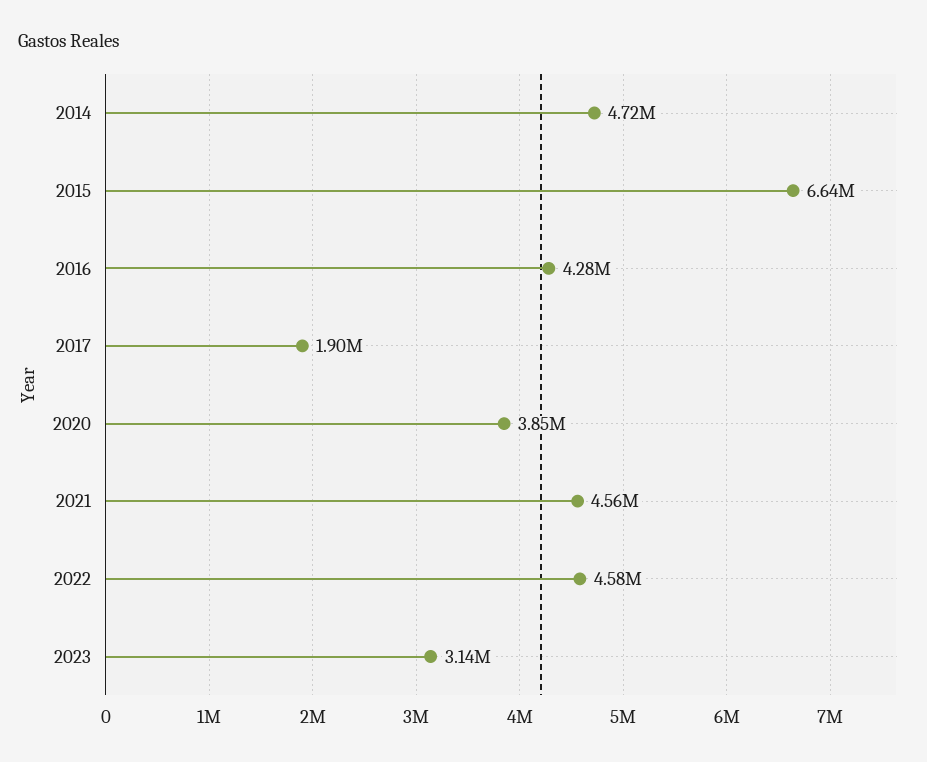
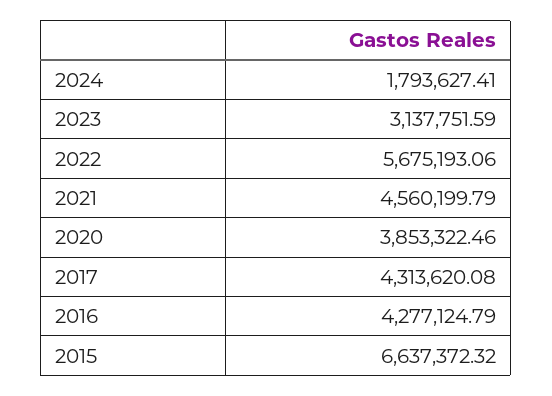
2014: 4720000 -> none
2017: 1900000 -> 4313620.08
2022: 4580000 -> 5675193.06
2024: none -> 1793627.41

